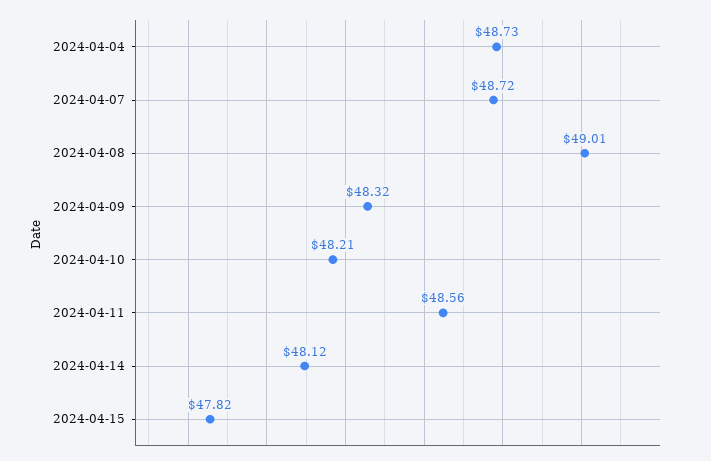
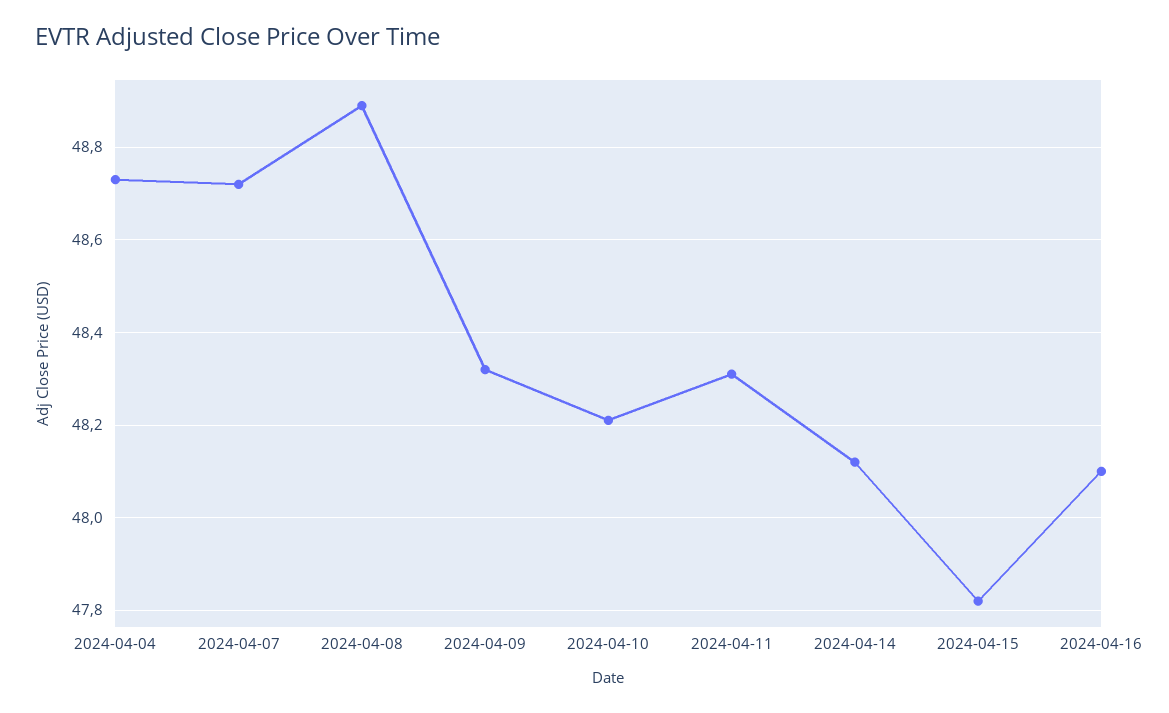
2024-04-08: 49.01 -> 48.9
2024-04-11: 48.56 -> 48.3
2024-04-16: none -> 48.1

